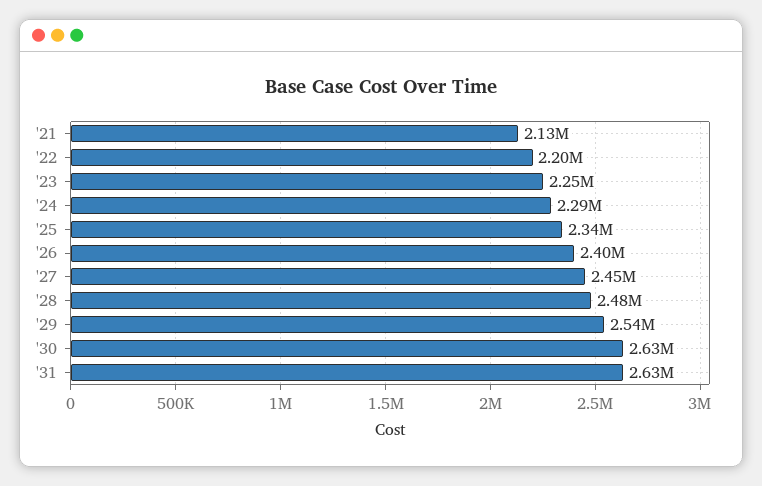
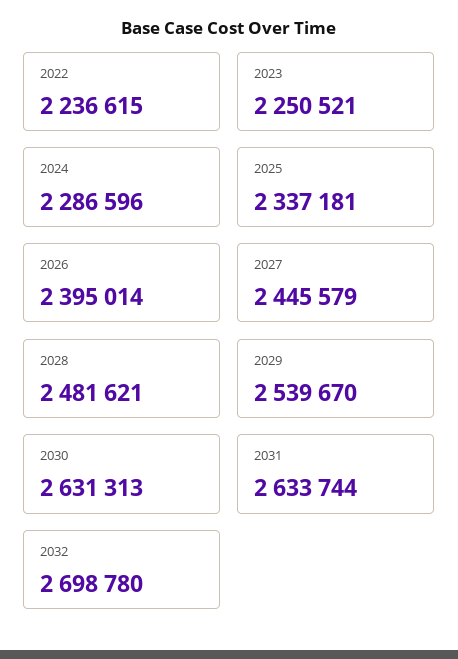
'21: 2130000 -> none
'22: 2200000 -> 2236615
2032: none -> 2698780

